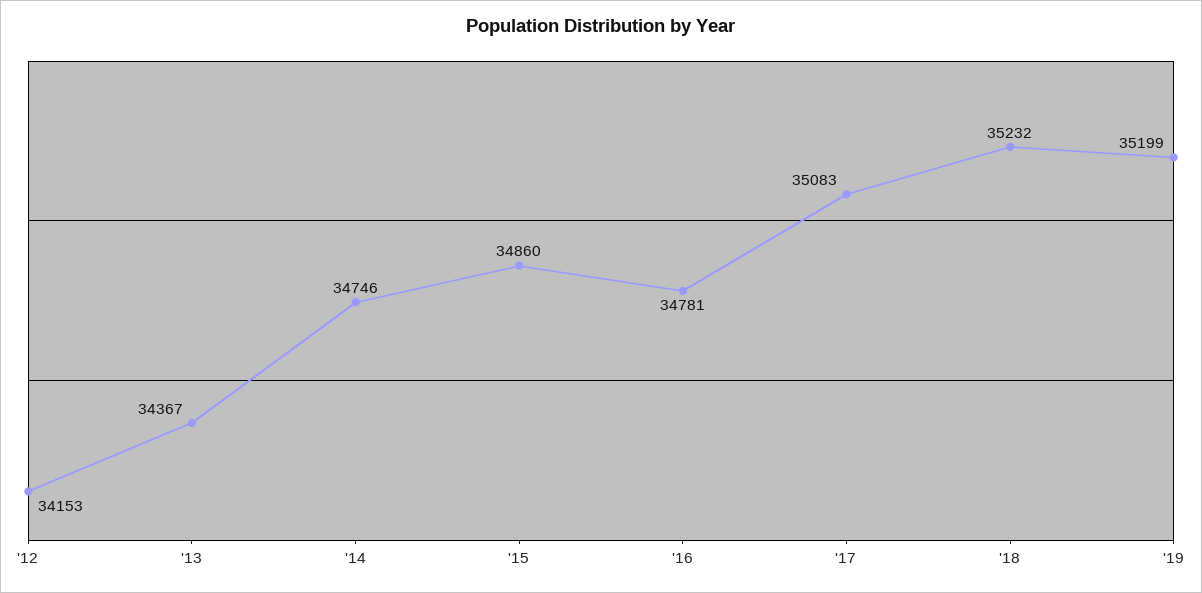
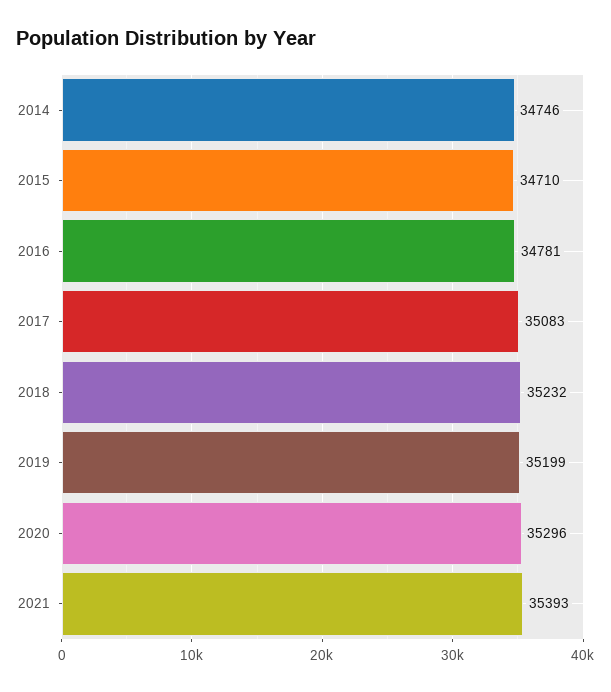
'12: 34153 -> none
'13: 34367 -> none
'15: 34860 -> 34710
2020: none -> 35296
2021: none -> 35393

